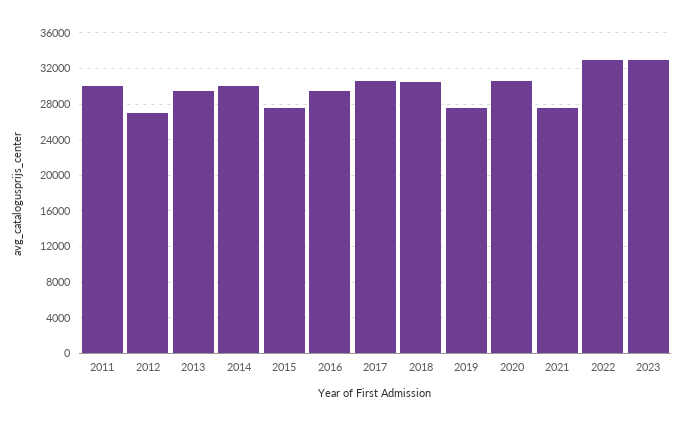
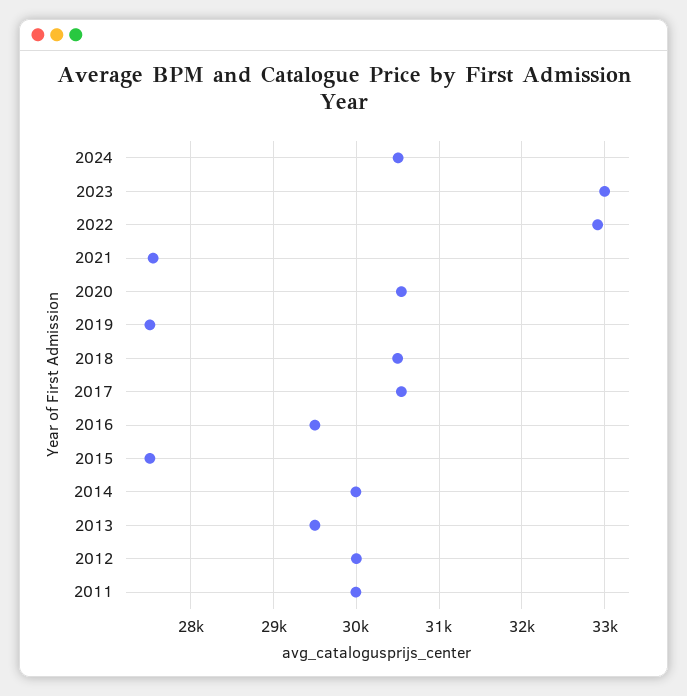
2012: 27000 -> 30000
2024: none -> 30500

